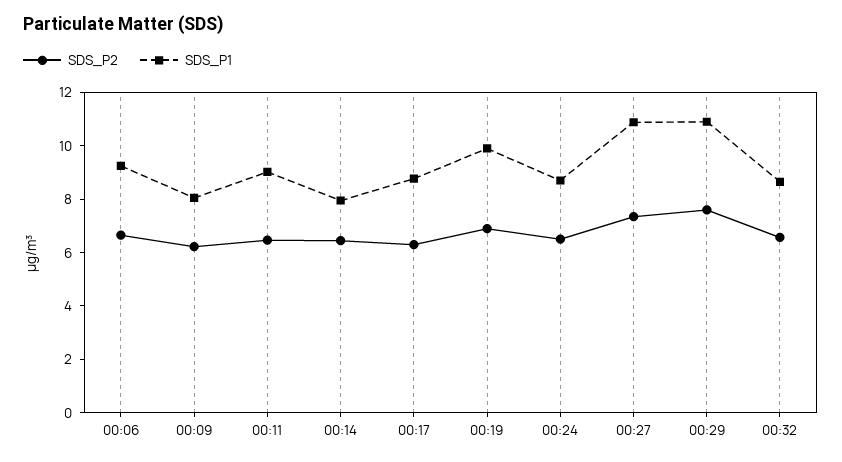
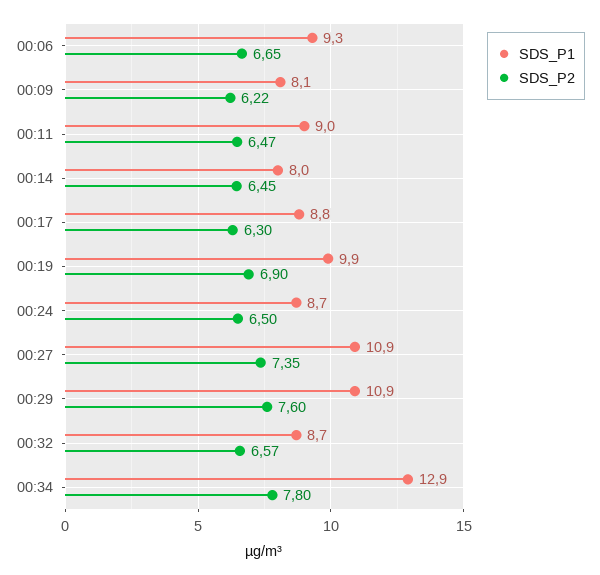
SDS_P1, 00:34: none -> 12.9
SDS_P2, 00:34: none -> 7.8

